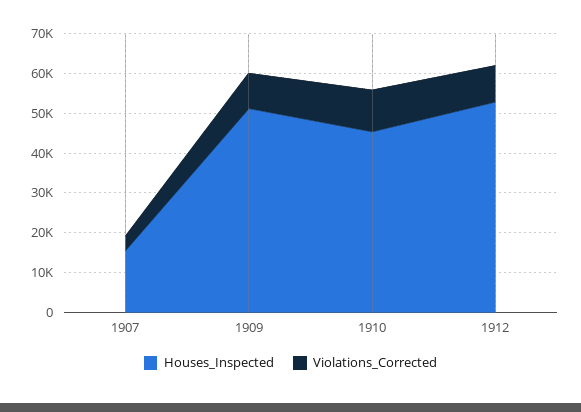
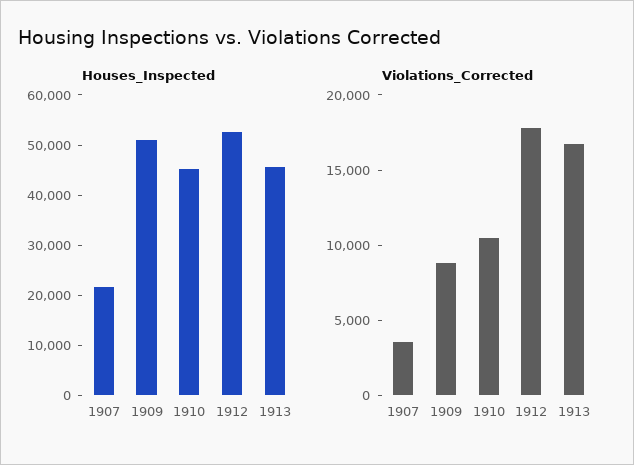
Houses_Inspected, 1907: 15000 -> 22000
Violations_Corrected, 1912: 10000 -> 18000
Houses_Inspected, 1913: none -> 46000
Violations_Corrected, 1913: none -> 17000

